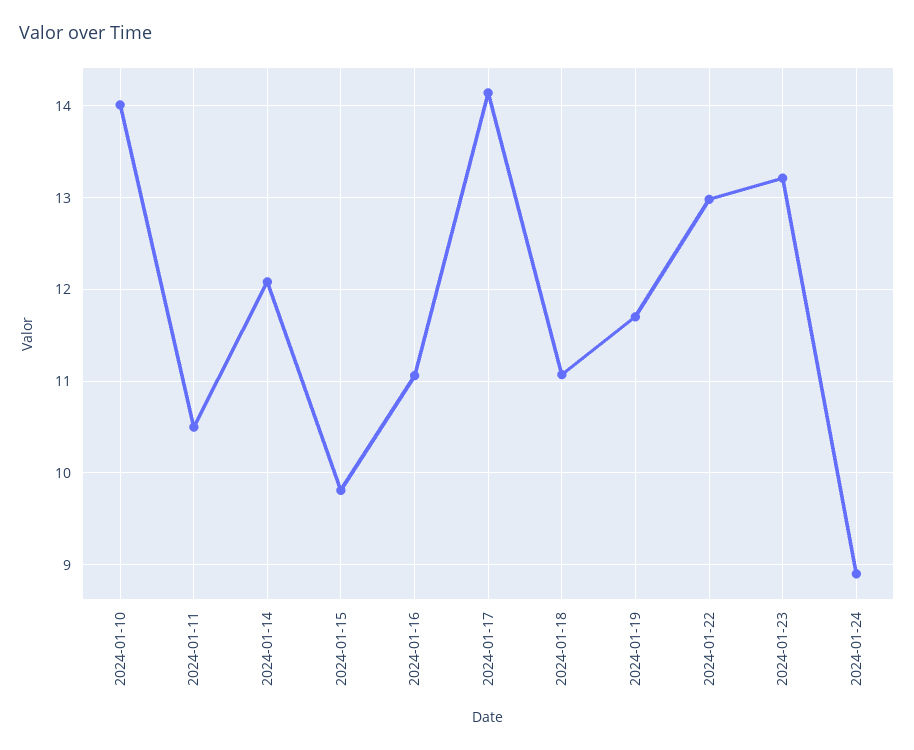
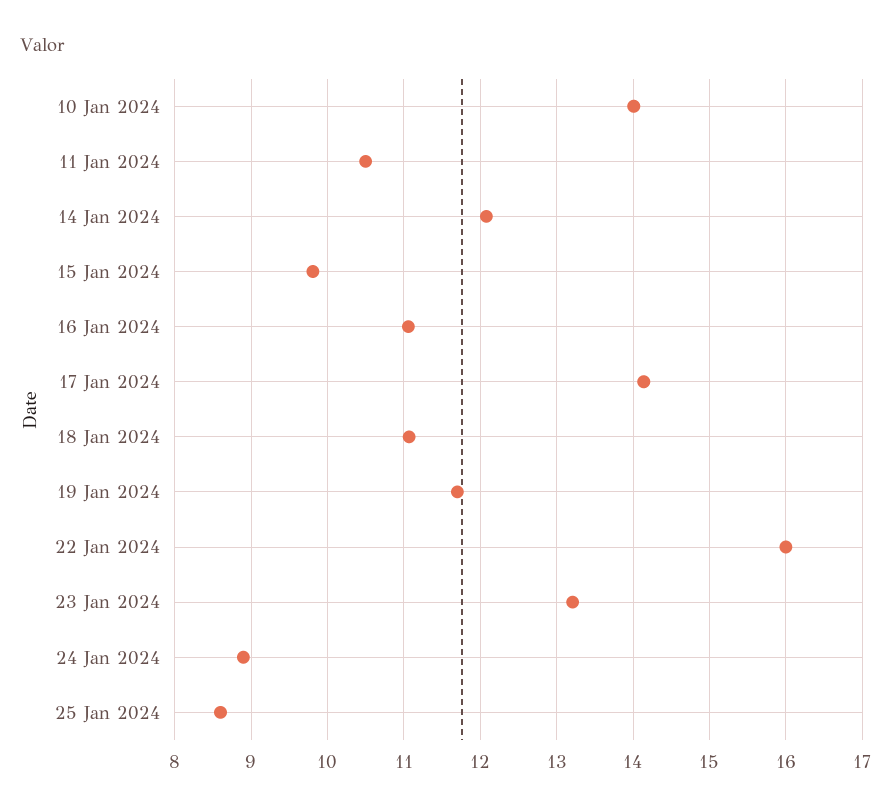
2024-01-22: 13 -> 16
25 Jan 2024: none -> 8.6

